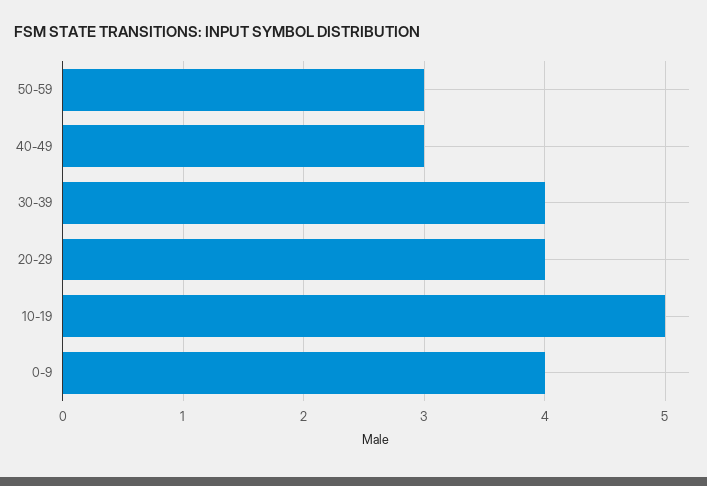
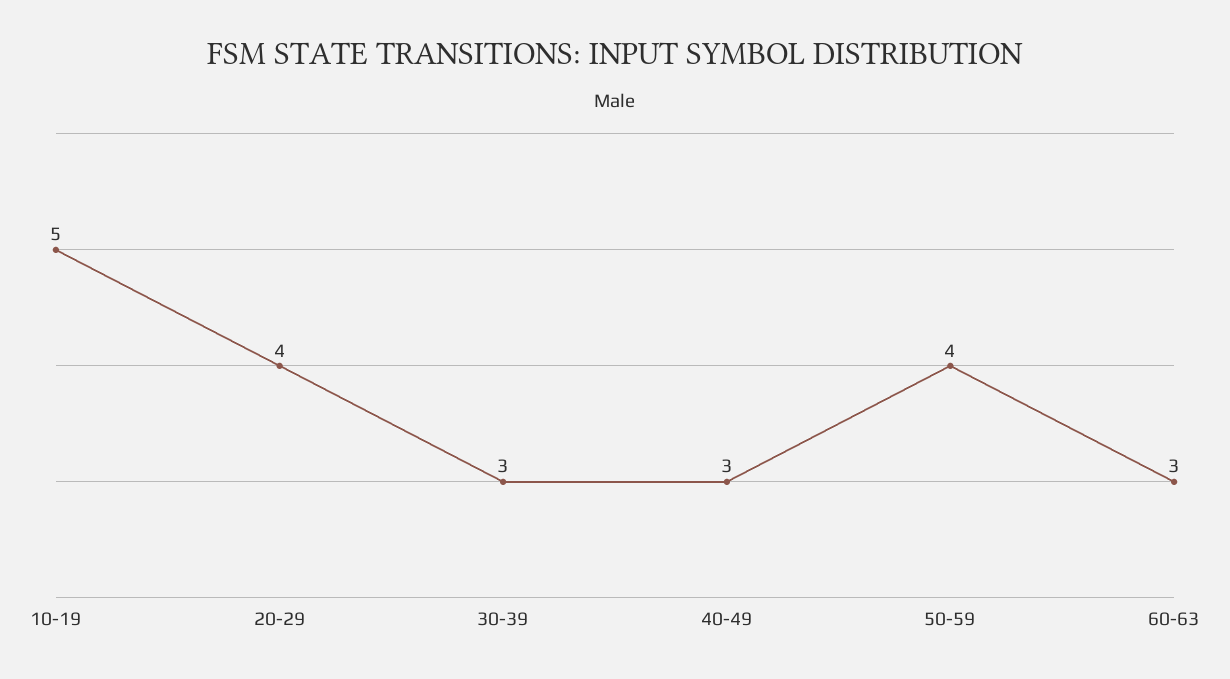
50-59: 3 -> 4
30-39: 4 -> 3
0-9: 4 -> none
60-63: none -> 3

